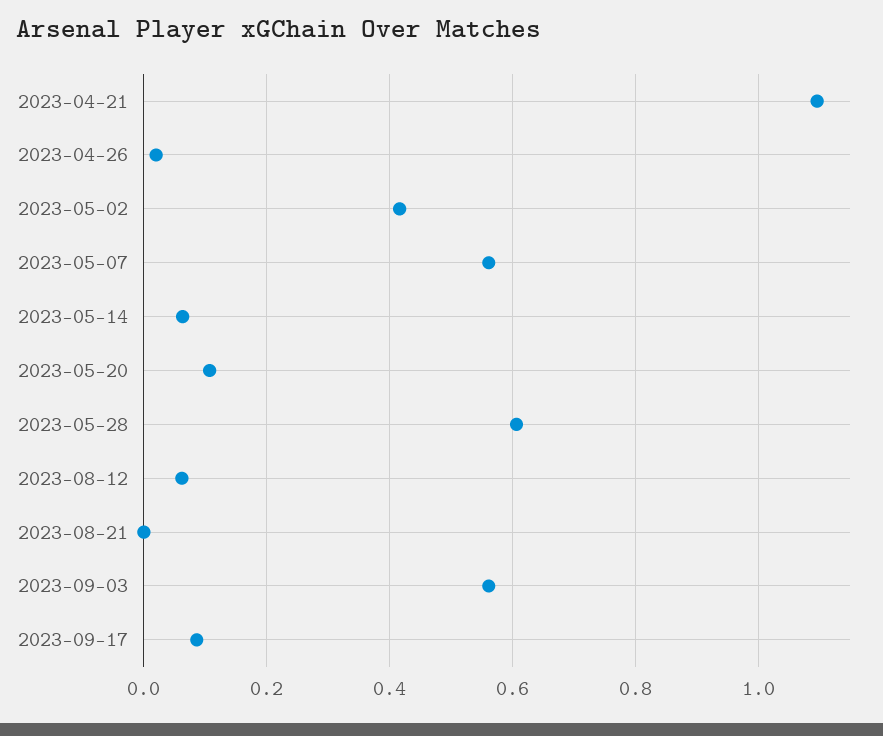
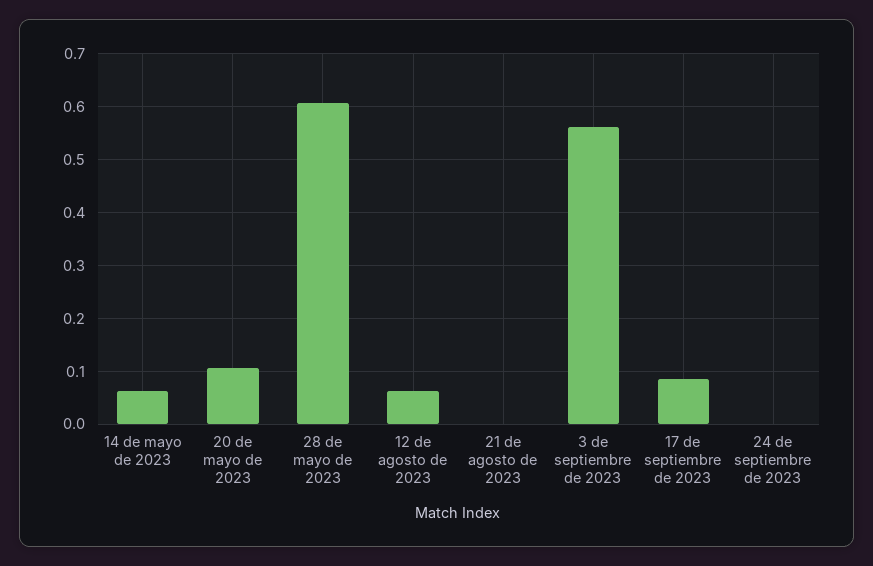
2023-04-21: 1.1 -> none
2023-04-26: 0.02 -> none
2023-05-02: 0.42 -> none
2023-05-07: 0.56 -> none
24 de septiembre de 2023: none -> 0

